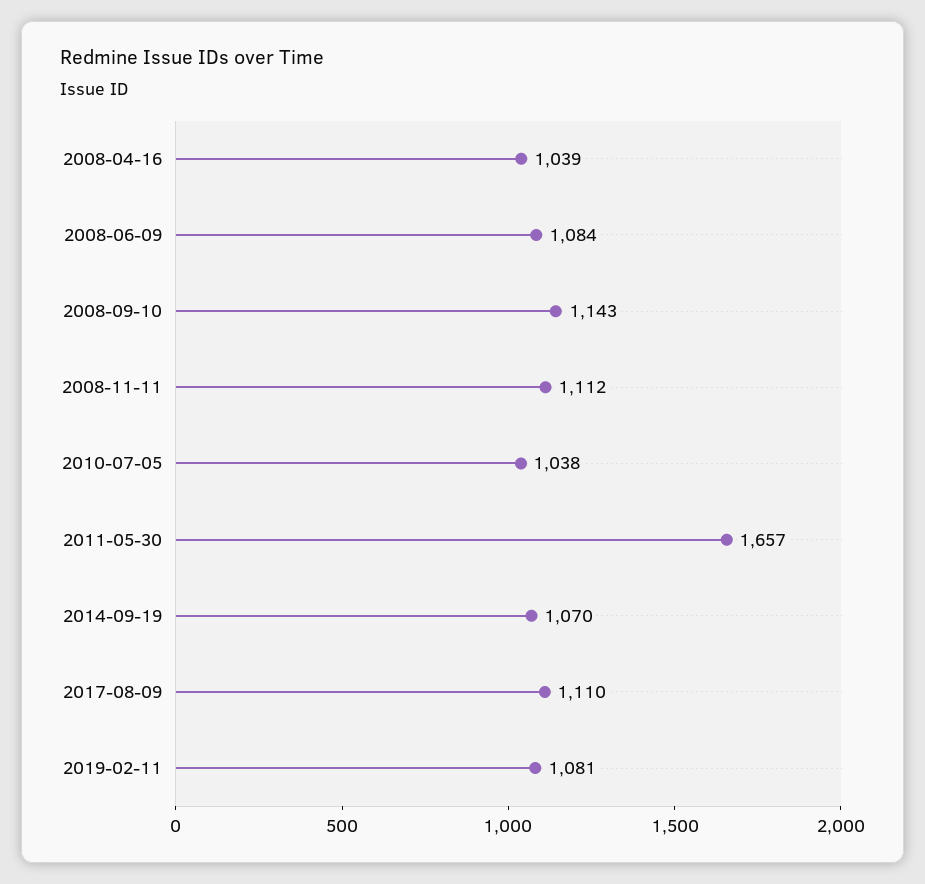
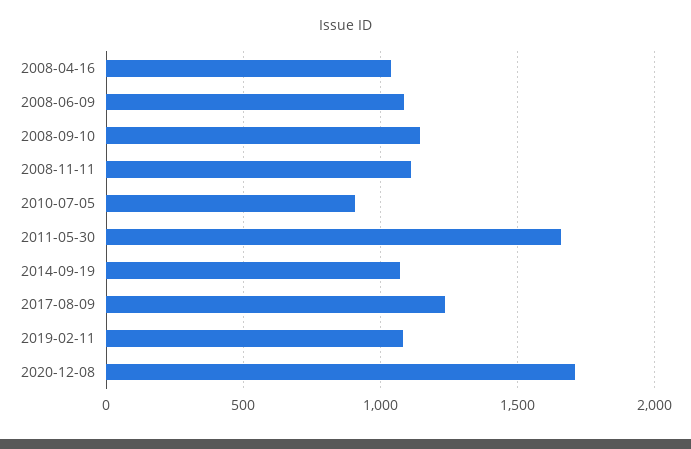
2010-07-05: 1038 -> 900
2017-08-09: 1110 -> 1250
2020-12-08: none -> 1700

